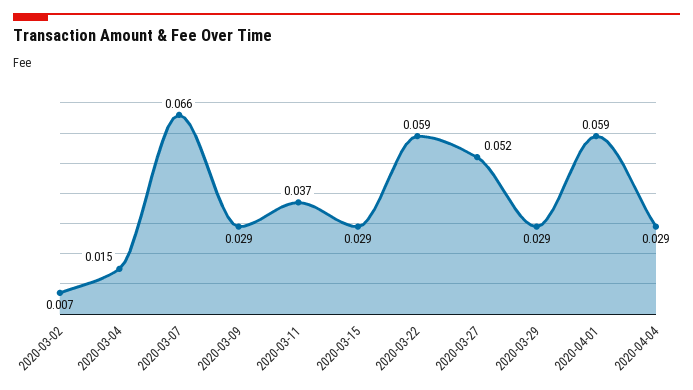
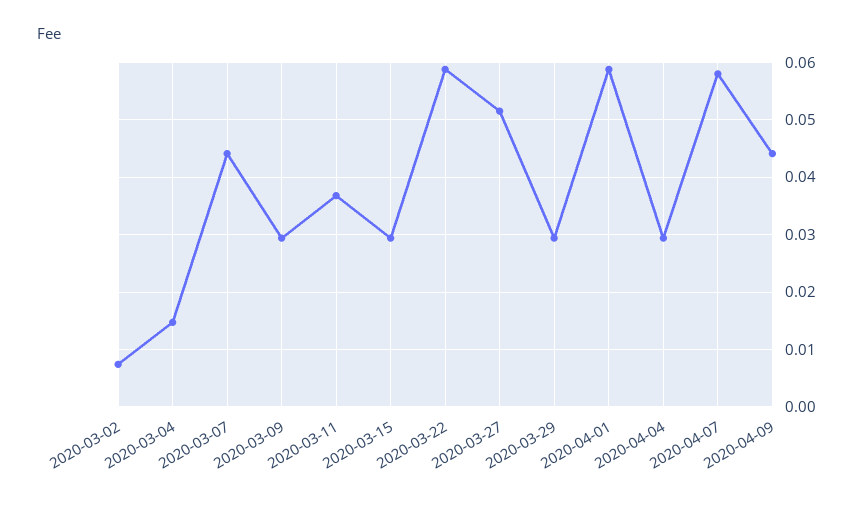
2020-03-07: 0.066 -> 0.044
2020-04-07: none -> 0.058
2020-04-09: none -> 0.044

